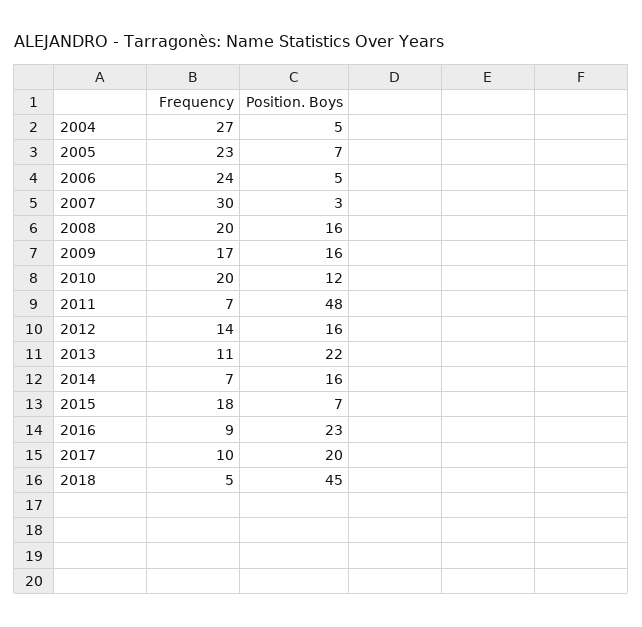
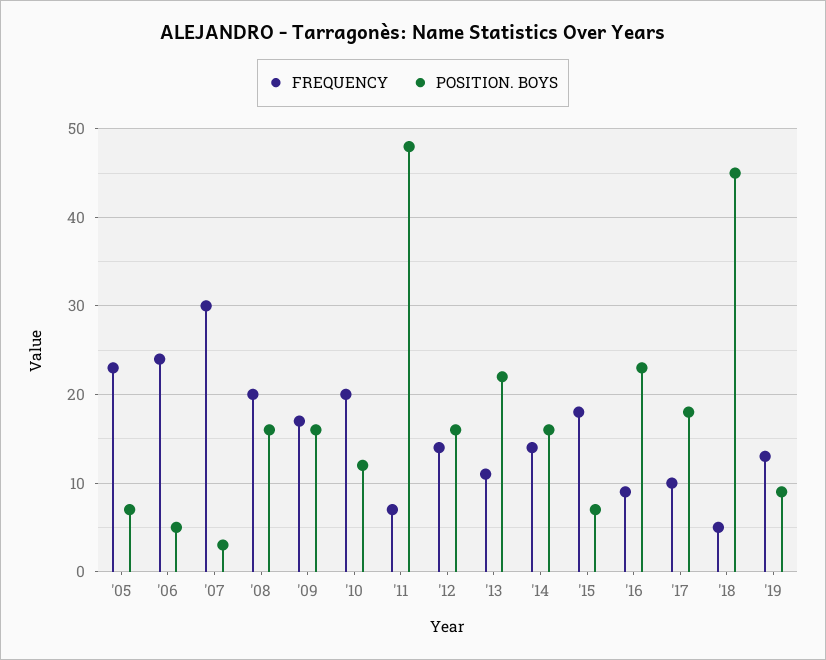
Frequency, 2004: 27 -> none
Position. Boys, 2004: 5 -> none
Frequency, 2014: 7 -> 14
Position. Boys, 2017: 20 -> 18
Frequency, '19: none -> 13
Position. Boys, '19: none -> 9

